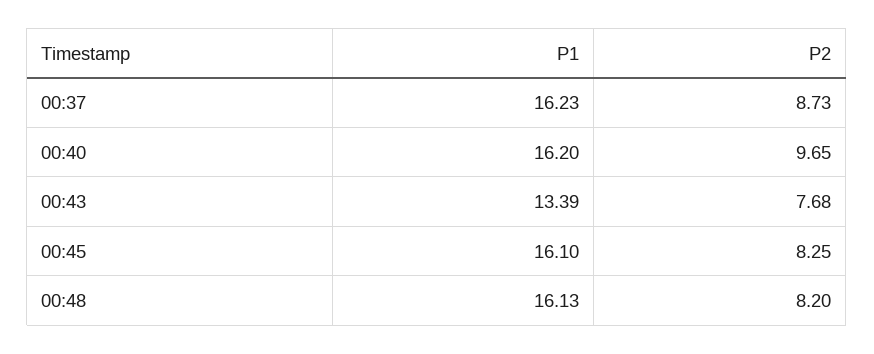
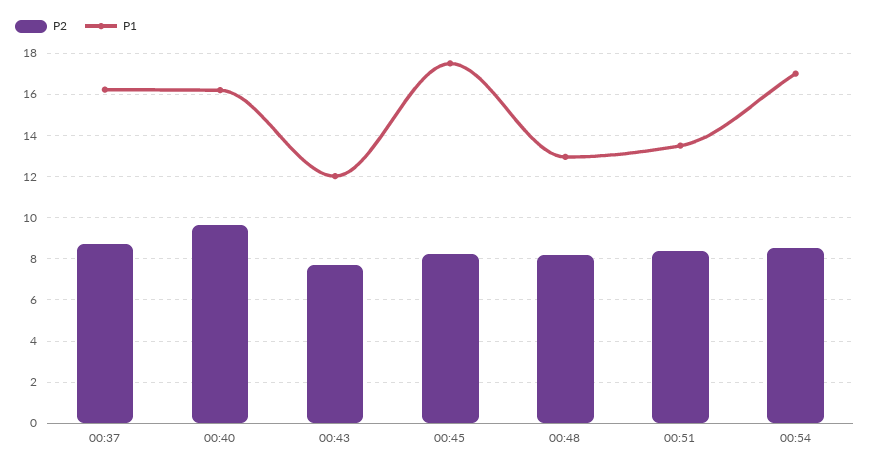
P1, 00:43: 13.39 -> 12
P1, 00:45: 16.1 -> 17.5
P1, 00:48: 16.13 -> 13
P2, 00:51: none -> 8.5
P1, 00:51: none -> 13.5
P2, 00:54: none -> 8.5
P1, 00:54: none -> 17

